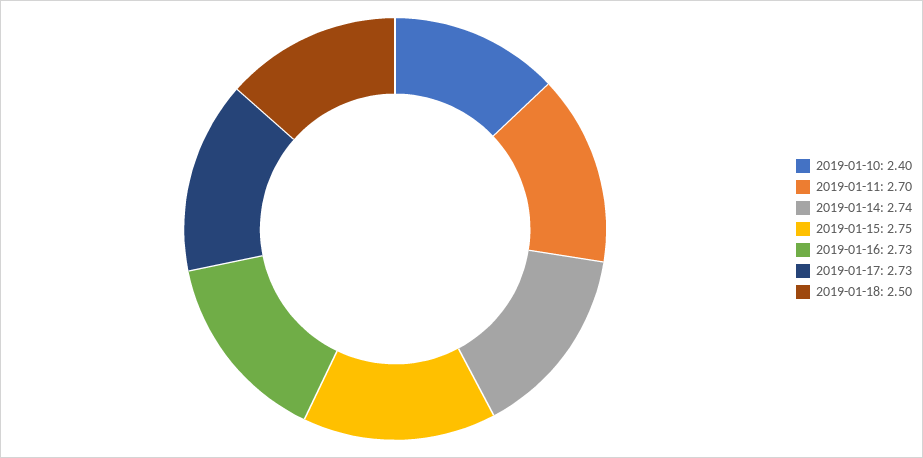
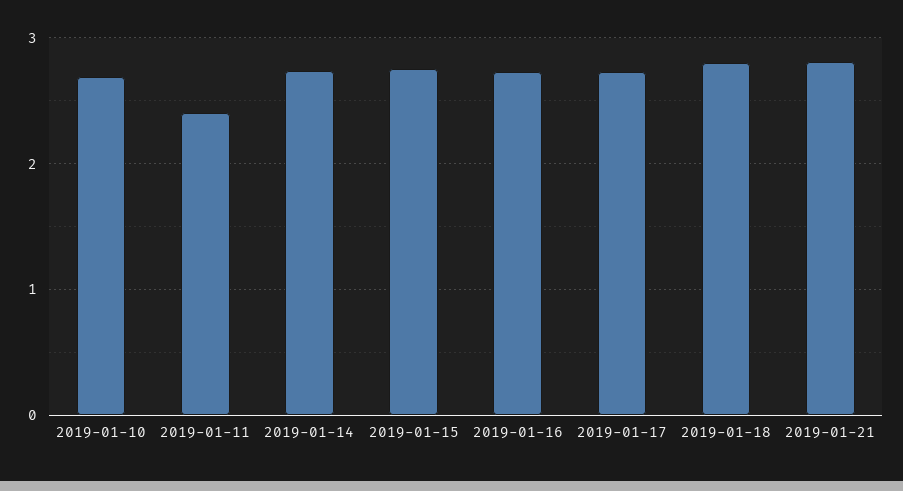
2019-01-10: 2.4 -> 2.7
2019-01-11: 2.7 -> 2.4
2019-01-18: 2.5 -> 2.8
2019-01-21: none -> 2.8

